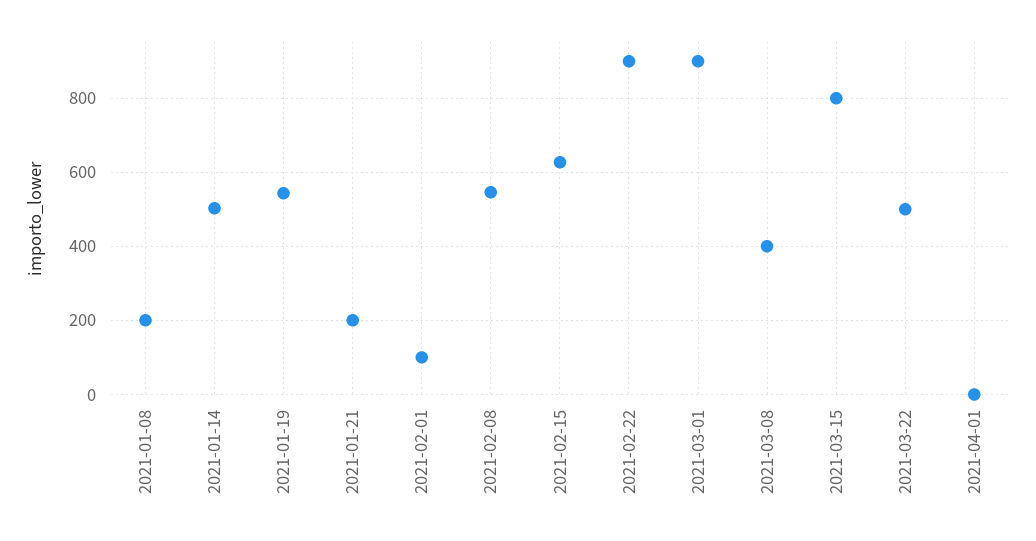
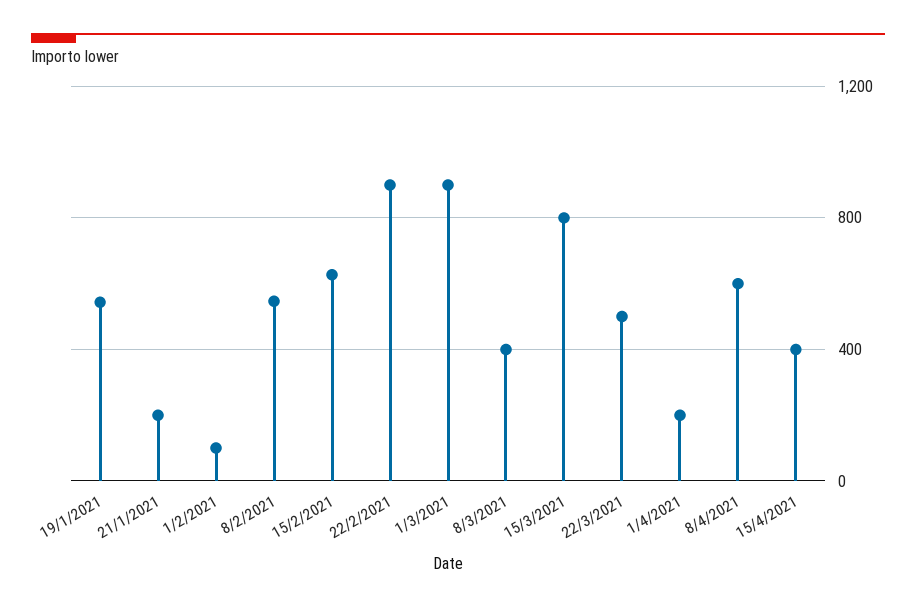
2021-01-08: 200 -> none
2021-01-14: 500 -> none
2021-04-01: 0 -> 200
8/4/2021: none -> 600
15/4/2021: none -> 400

